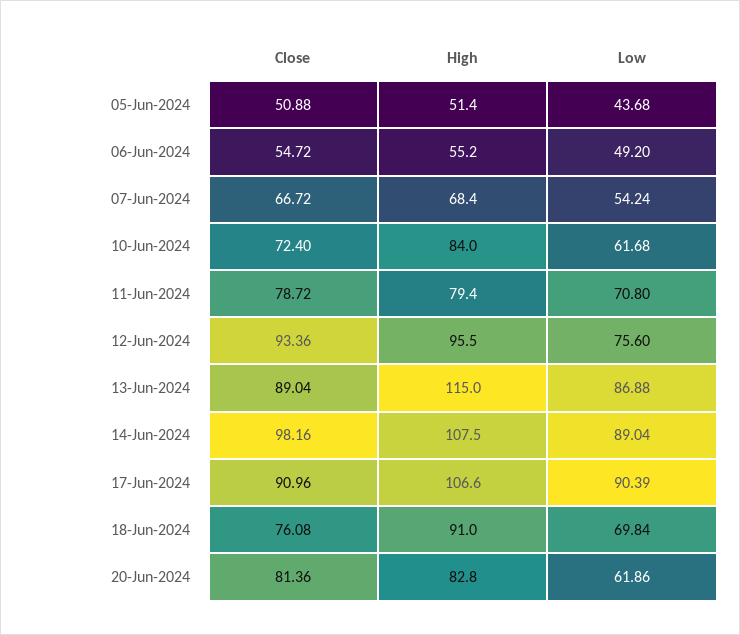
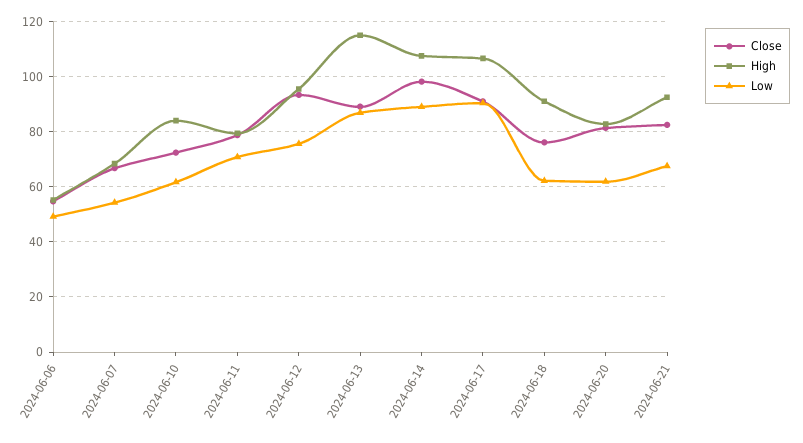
Close, 05-Jun-2024: 50.88 -> none
High, 05-Jun-2024: 51.4 -> none
Low, 05-Jun-2024: 43.68 -> none
Low, 18-Jun-2024: 69.84 -> 62.5
Close, 2024-06-21: none -> 82.5
High, 2024-06-21: none -> 92.5
Low, 2024-06-21: none -> 67.5

